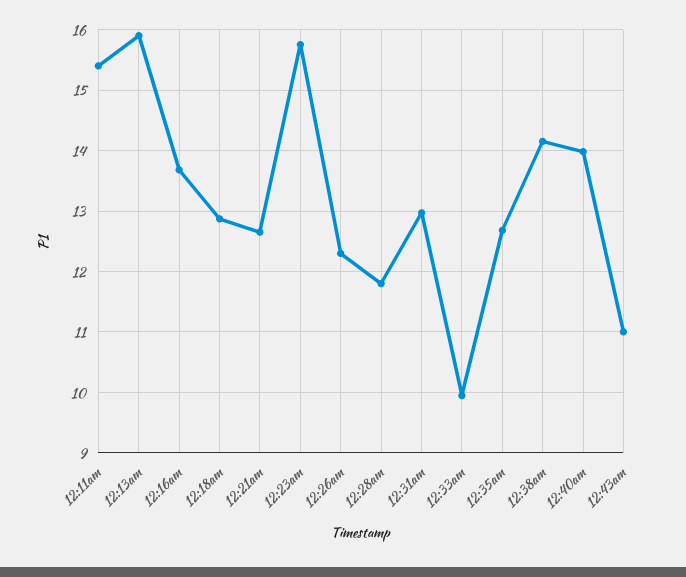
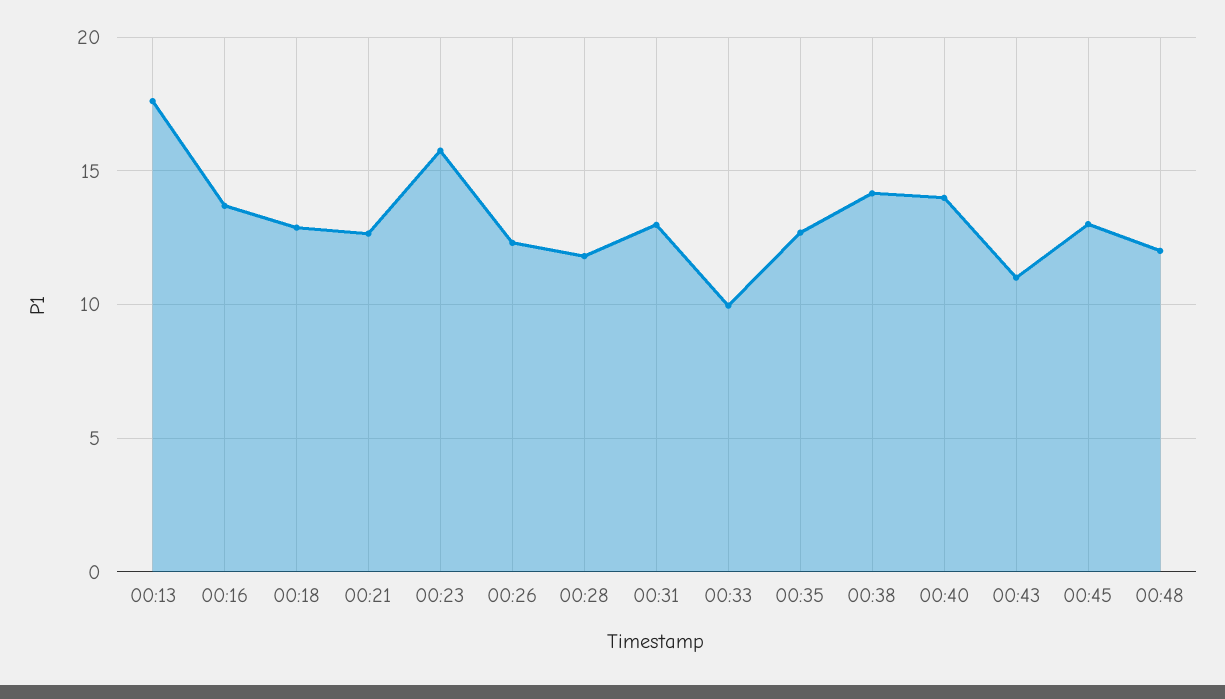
12:11am: 15.4 -> none
12:13am: 15.9 -> 17.5
00:45: none -> 13
00:48: none -> 12

